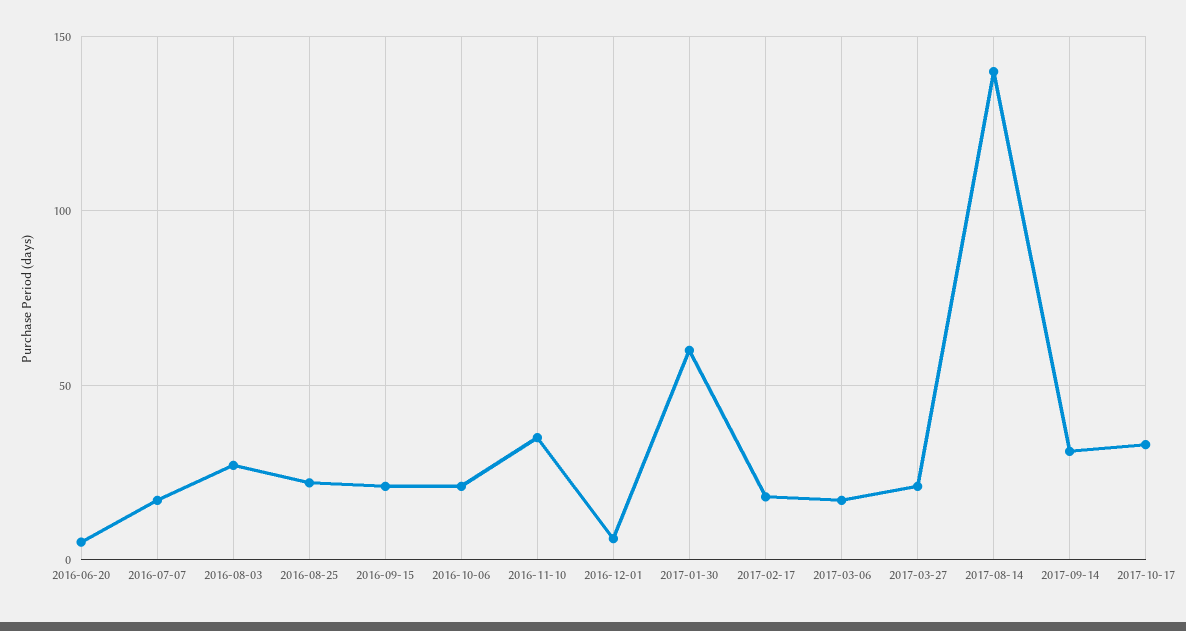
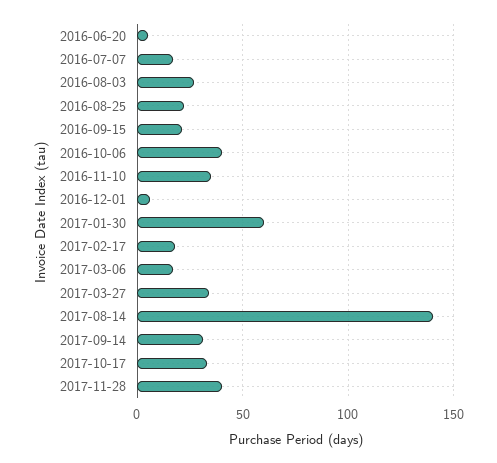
2016-10-06: 20 -> 40
2017-03-27: 20 -> 35
2017-11-28: none -> 40

